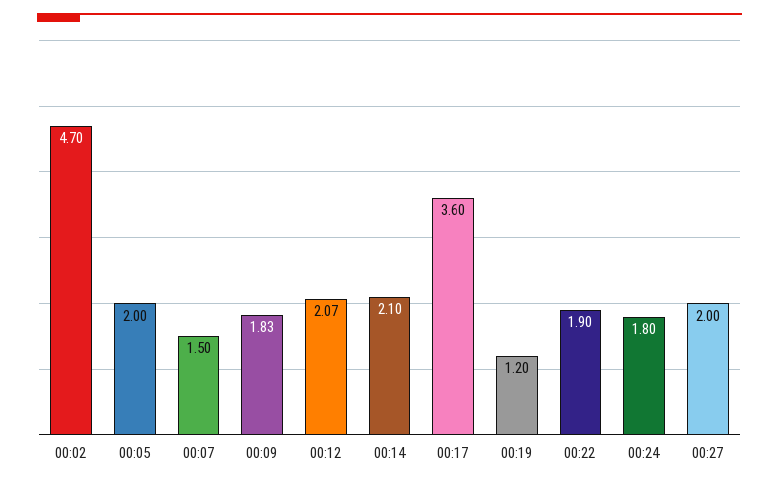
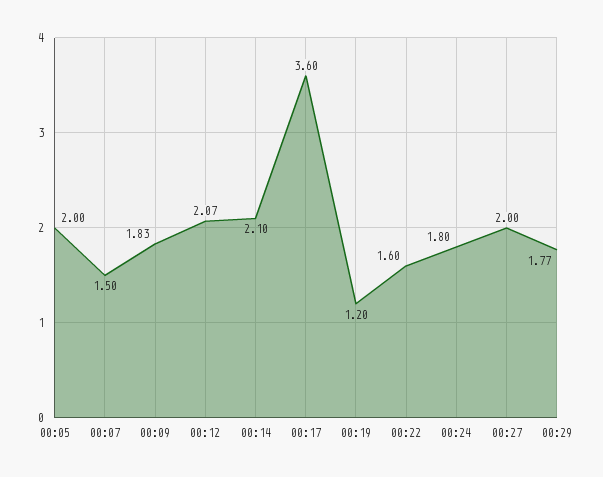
00:02: 4.7 -> none
00:22: 1.9 -> 1.6
00:29: none -> 1.77

